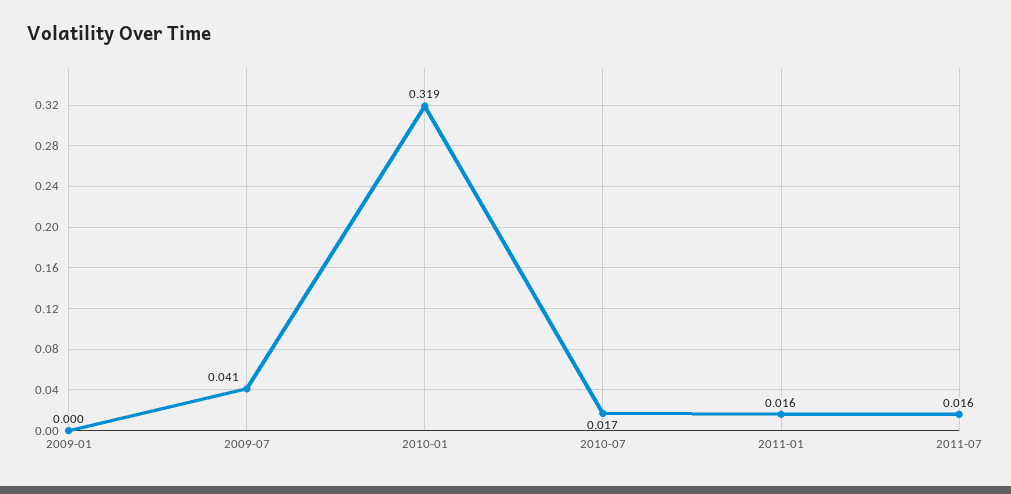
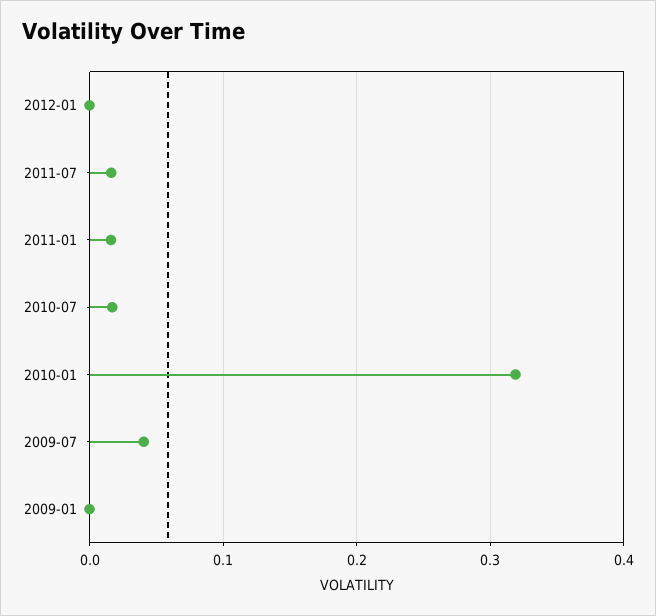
2012-01: none -> 0

